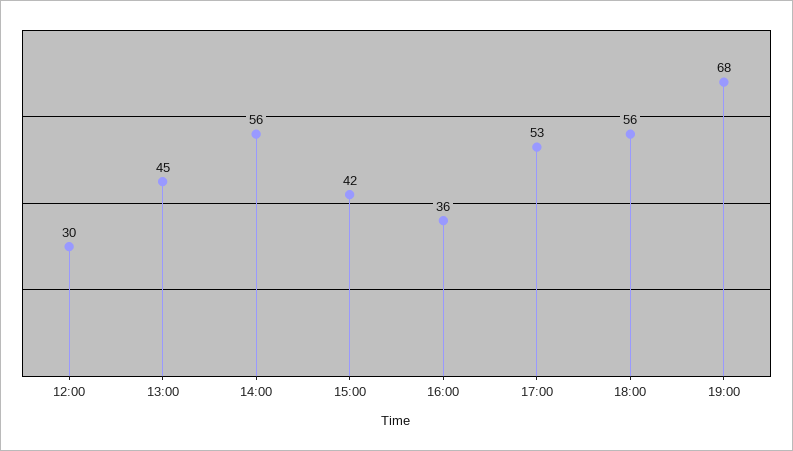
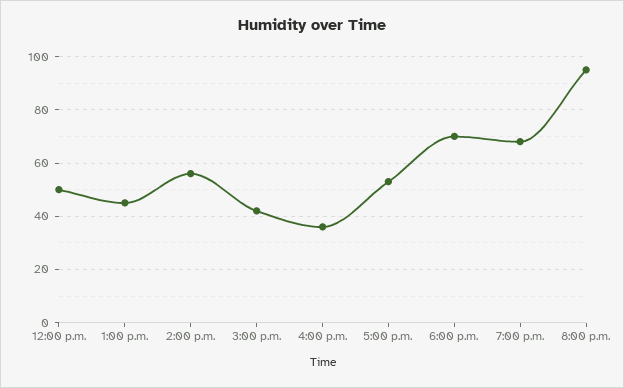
12:00: 30 -> 50
18:00: 56 -> 70
8:00 p.m.: none -> 95

